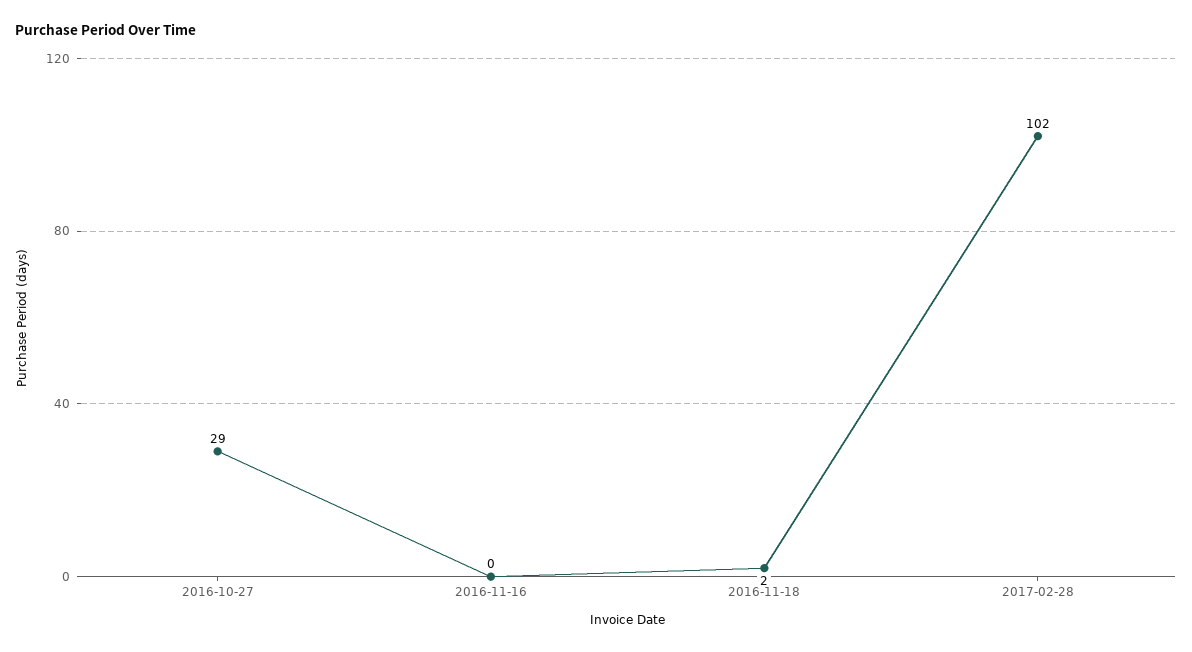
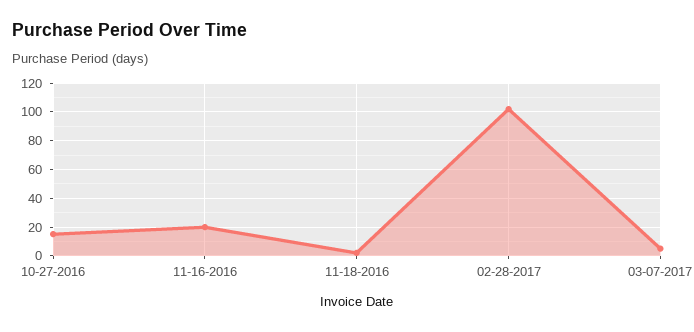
2016-10-27: 29 -> 15
2016-11-16: 0 -> 20
03-07-2017: none -> 5

